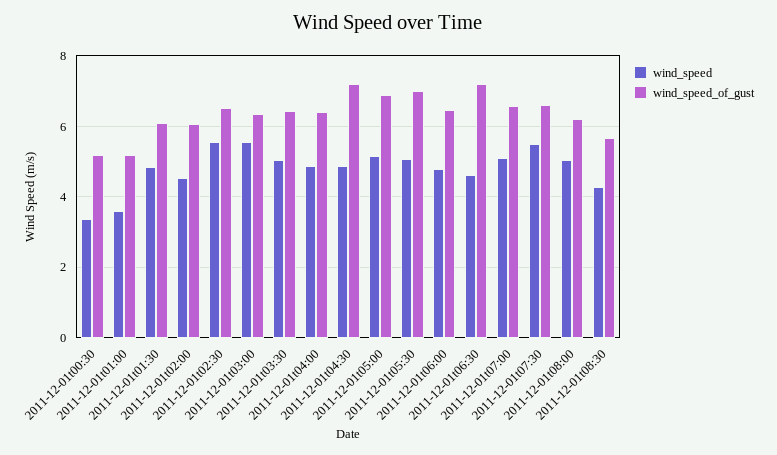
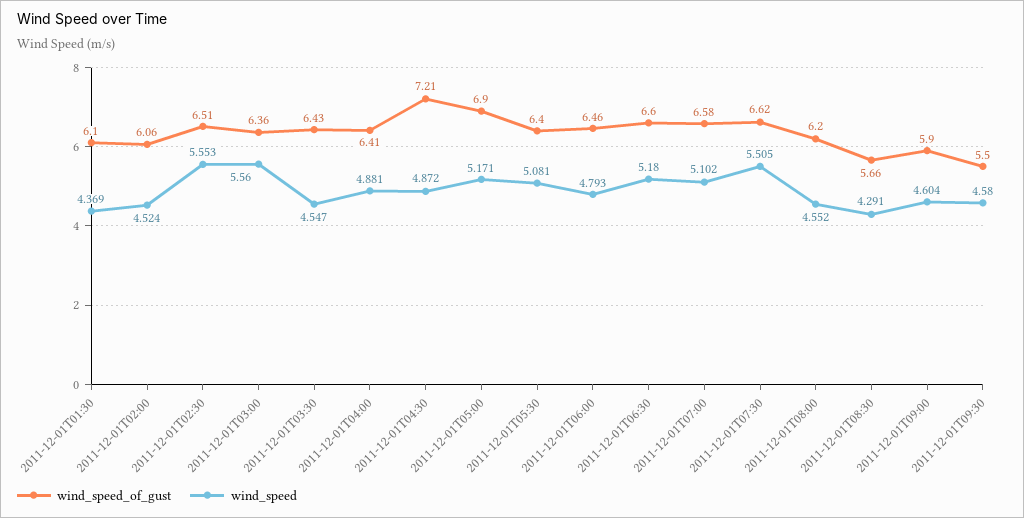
wind_speed, 2011-12-01t00:30: 3.4 -> none
wind_speed_of_gust, 2011-12-01t00:30: 5.2 -> none
wind_speed, 2011-12-01t01:00: 3.6 -> none
wind_speed_of_gust, 2011-12-01t01:00: 5.2 -> none
wind_speed, 2011-12-01t01:30: 4.8 -> 4.369
wind_speed, 2011-12-01t03:30: 5 -> 4.547
wind_speed_of_gust, 2011-12-01t05:30: 7 -> 6.4
wind_speed, 2011-12-01t06:30: 4.6 -> 5.18
wind_speed_of_gust, 2011-12-01t06:30: 7.2 -> 6.6
wind_speed, 2011-12-01t08:00: 5 -> 4.552
wind_speed_of_gust, 2011-12-01T09:00: none -> 5.9
wind_speed, 2011-12-01T09:00: none -> 4.604
wind_speed_of_gust, 2011-12-01T09:30: none -> 5.5
wind_speed, 2011-12-01T09:30: none -> 4.58

